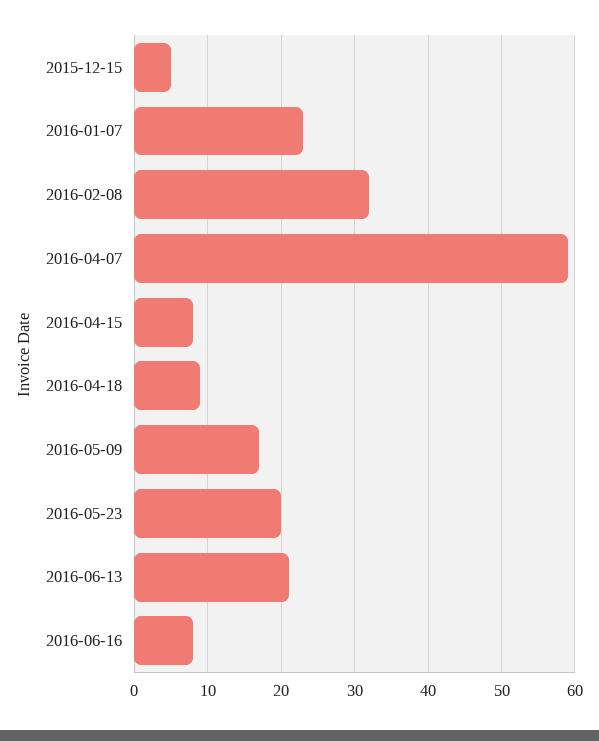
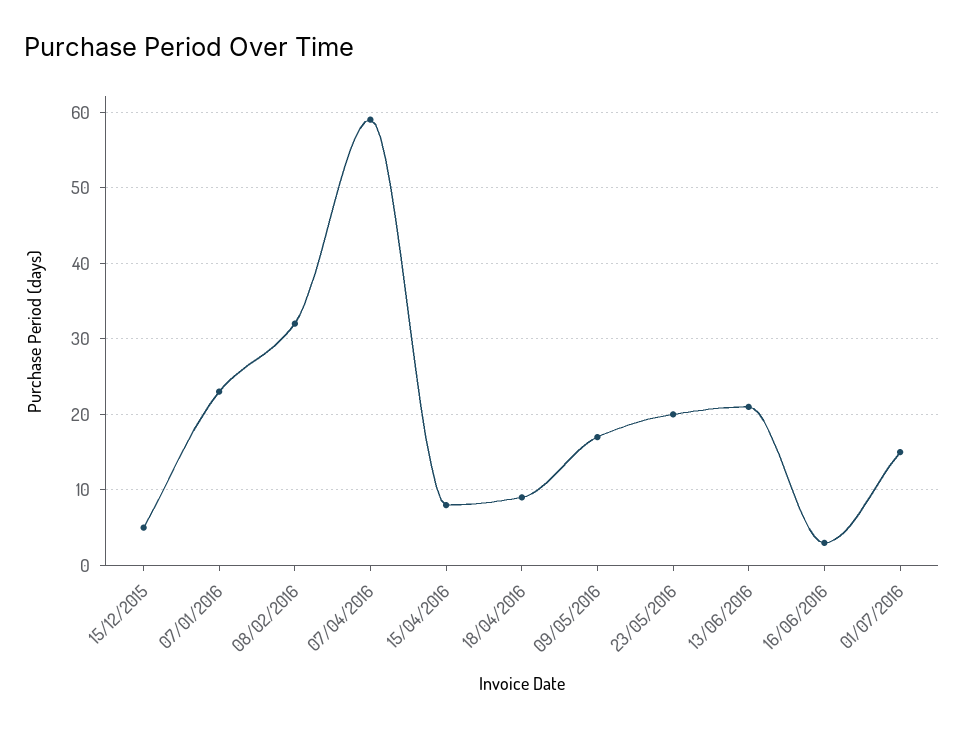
2016-06-16: 8 -> 3
01/07/2016: none -> 15

